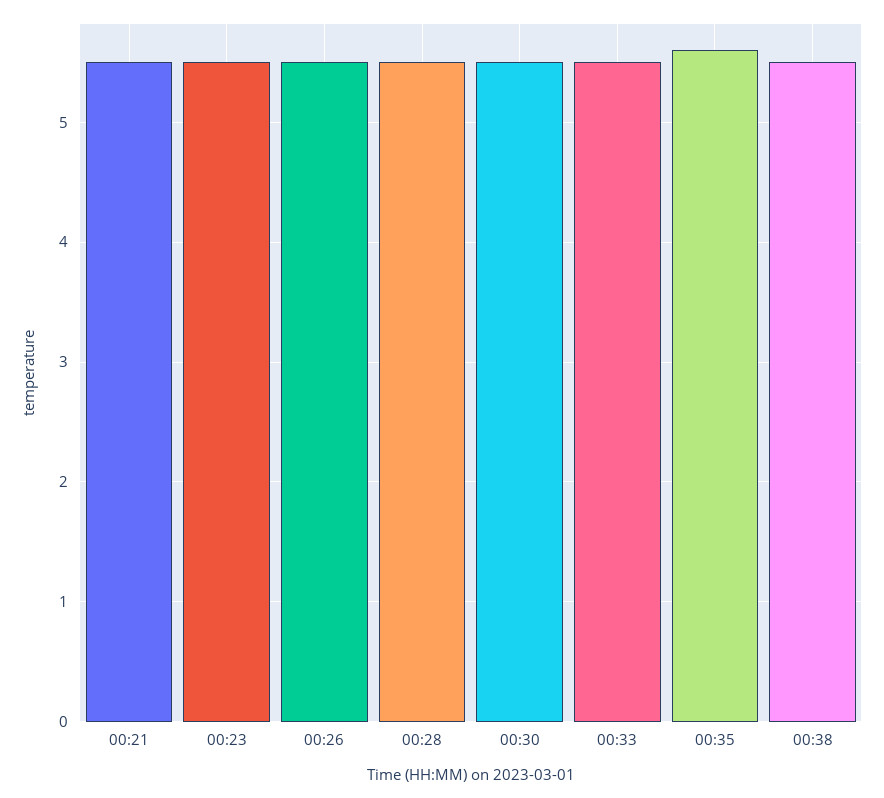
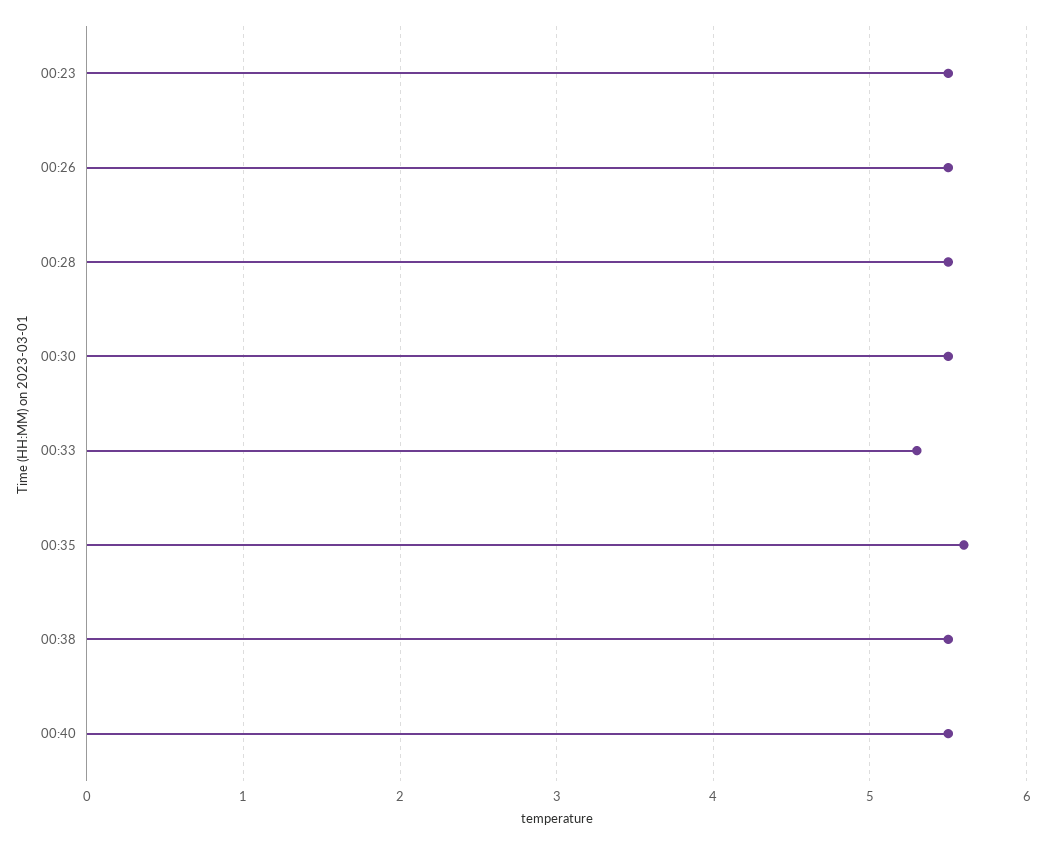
00:21: 5.5 -> none
00:33: 5.5 -> 5.3
00:40: none -> 5.5

